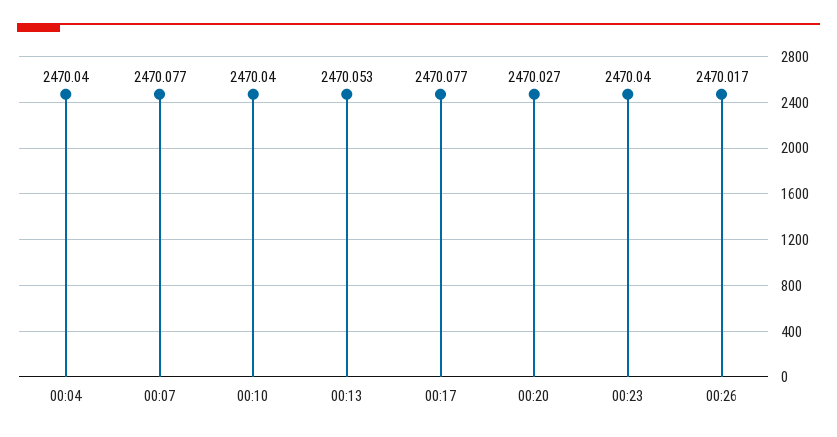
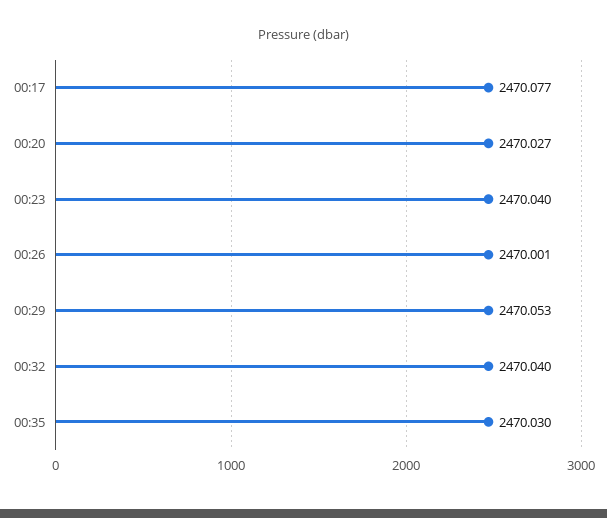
00:04: 2470.04 -> none
00:07: 2470.077 -> none
00:10: 2470.04 -> none
00:13: 2470.053 -> none
00:26: 2470.017 -> 2470.001
00:29: none -> 2470.053
00:32: none -> 2470.04
00:35: none -> 2470.03

